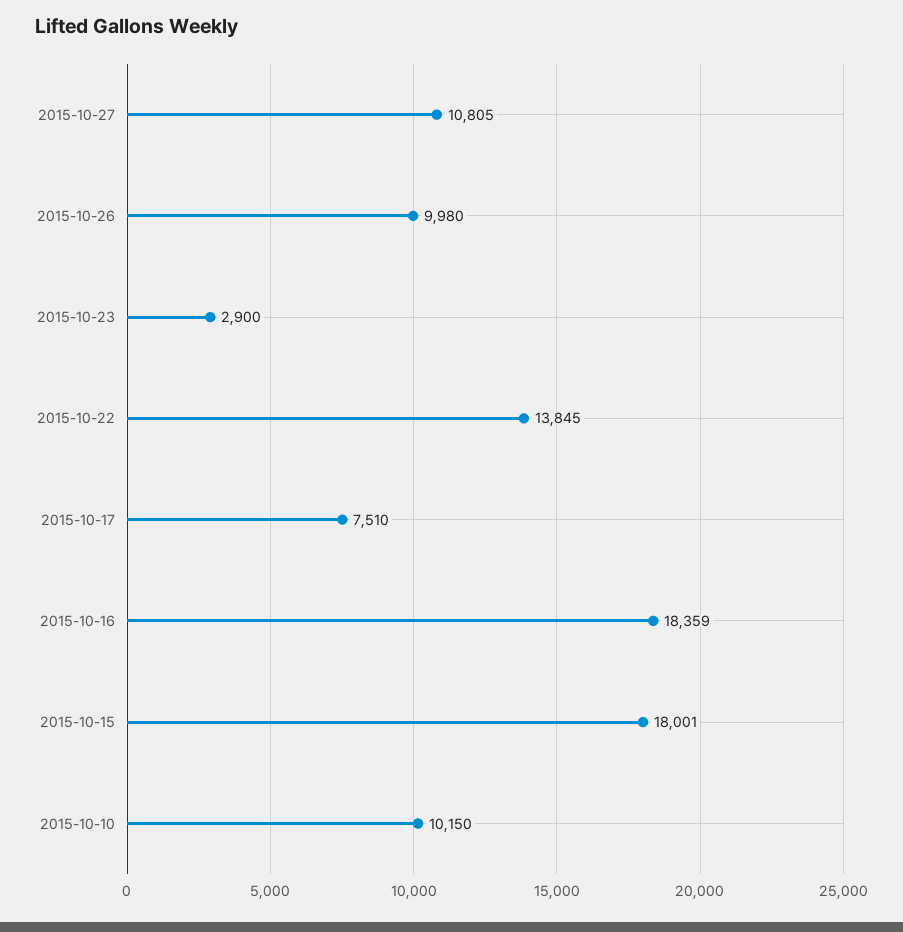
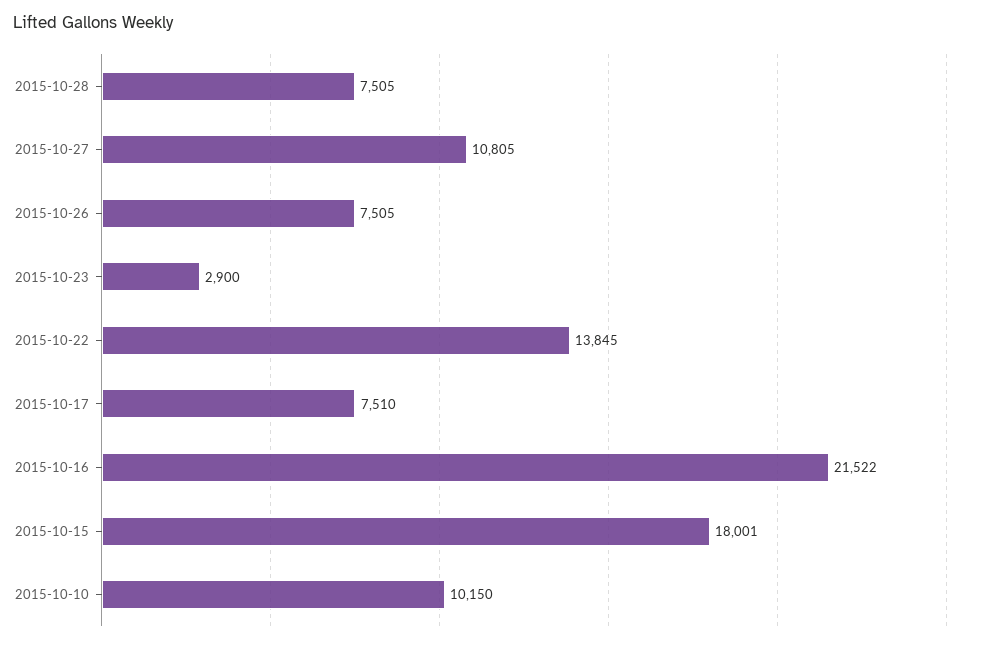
2015-10-26: 9980 -> 7505
2015-10-16: 18359 -> 21522
2015-10-28: none -> 7505

